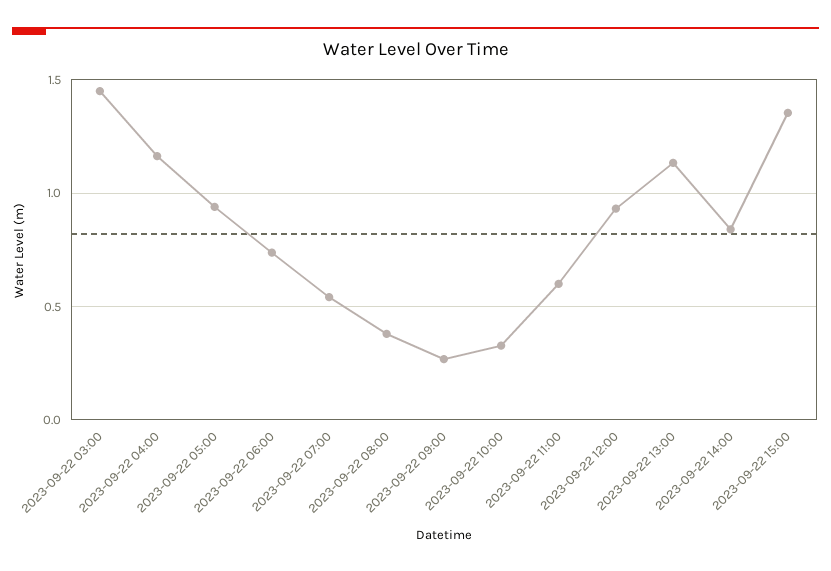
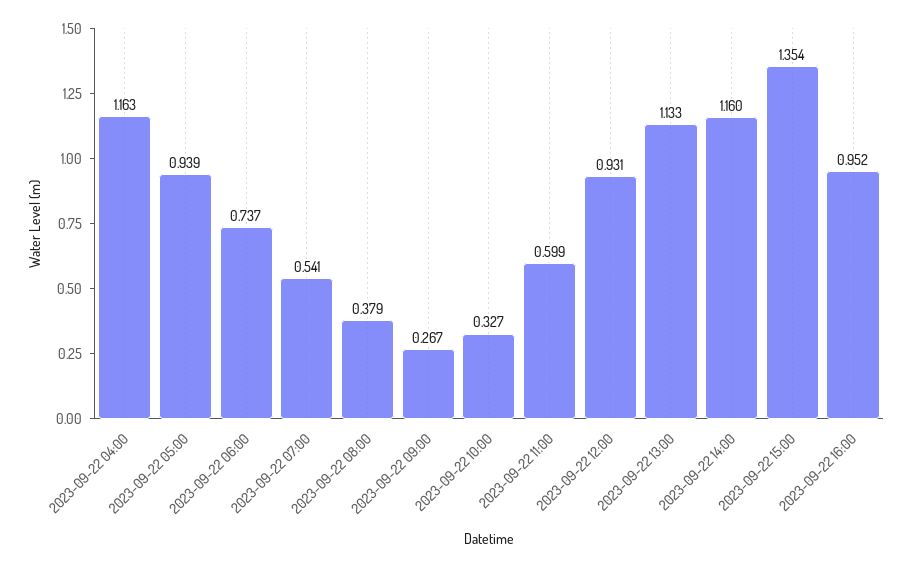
2023-09-22 03:00: 1.45 -> none
2023-09-22 14:00: 0.85 -> 1.16
2023-09-22 16:00: none -> 0.952

